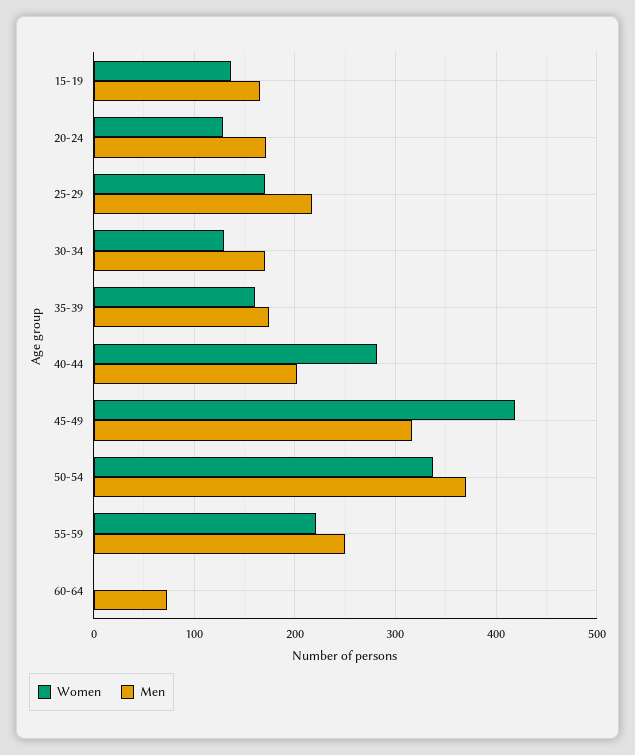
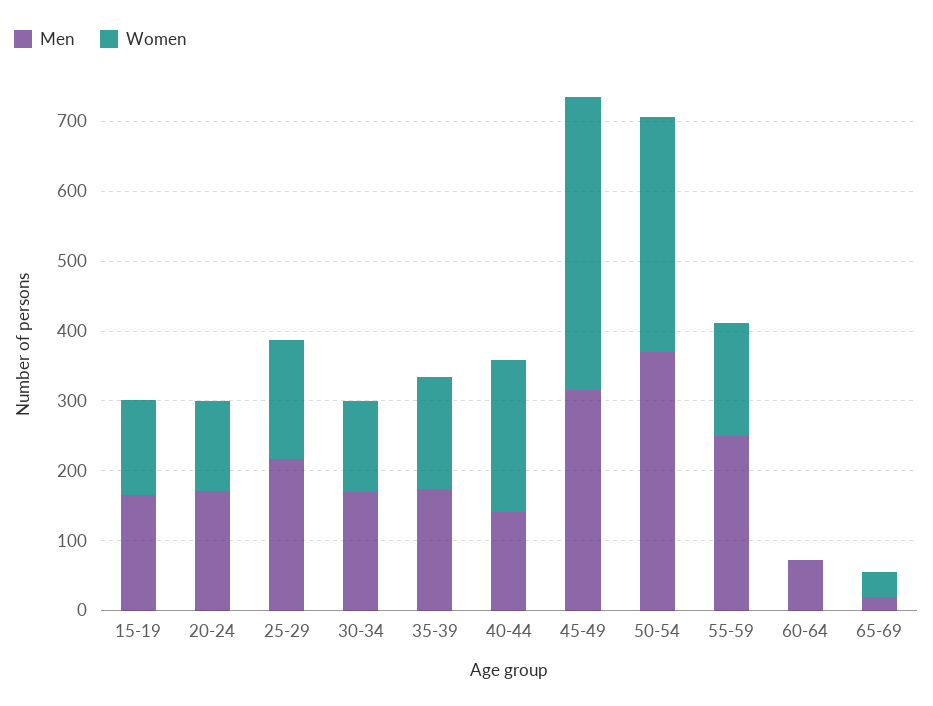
Women, 40-44: 280 -> 220
Men, 40-44: 200 -> 140
Women, 55-59: 220 -> 160
Men, 65-69: none -> 20
Women, 65-69: none -> 40

